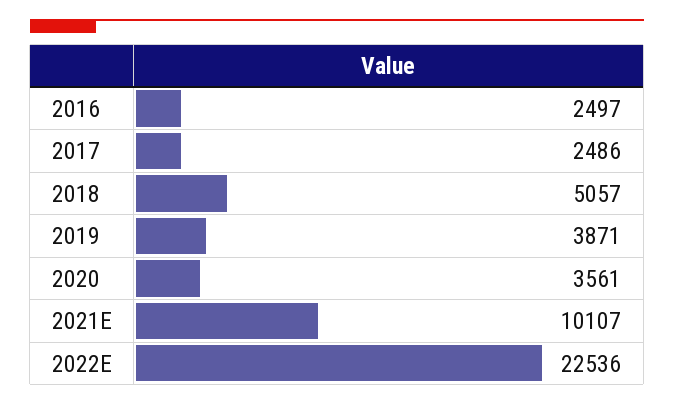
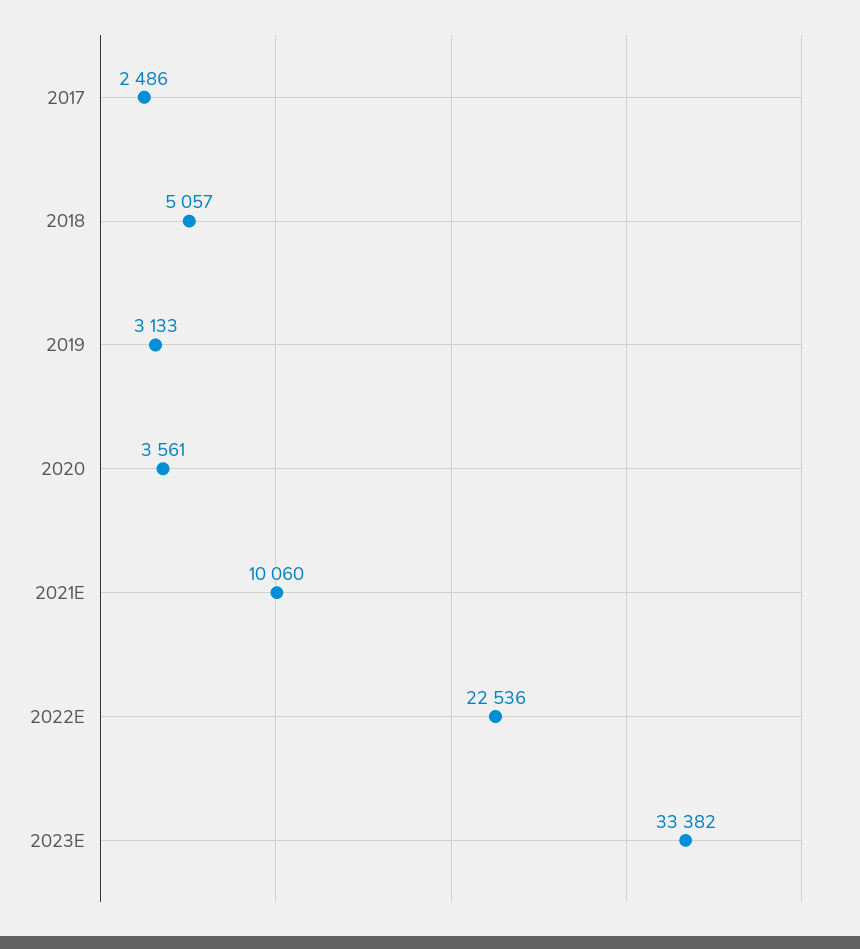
2016: 2497 -> none
2019: 3871 -> 3133
2021E: 10107 -> 10060
2023E: none -> 33382

